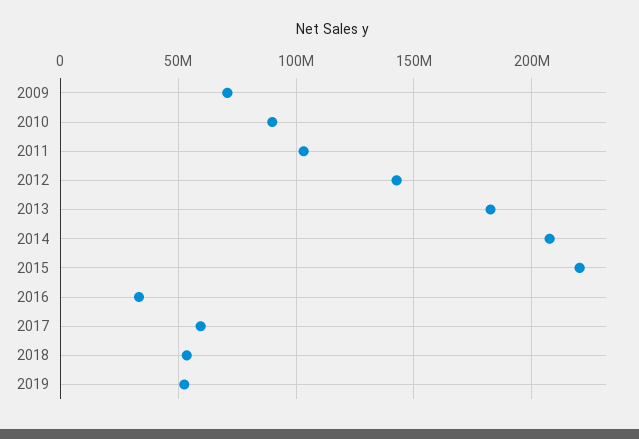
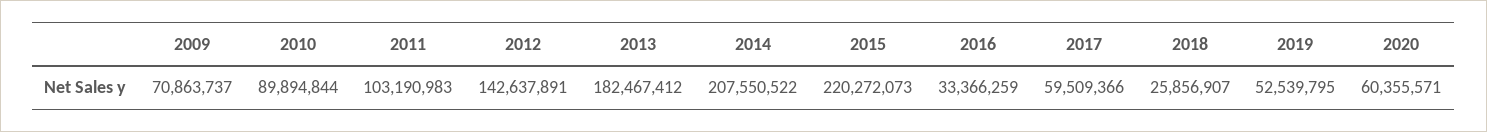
2018: 55000000 -> 25856907
2020: none -> 60355571

